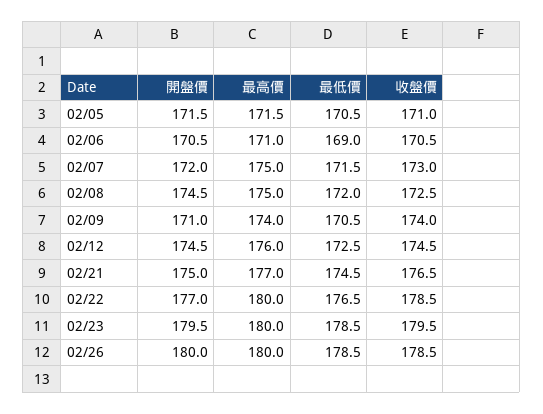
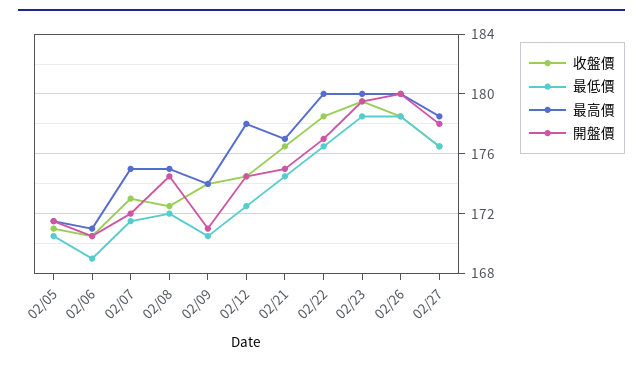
最高價, 02/12: 176 -> 178
收盤價, 02/27: none -> 176.5
最低價, 02/27: none -> 176.5
最高價, 02/27: none -> 178.5
開盤價, 02/27: none -> 178

